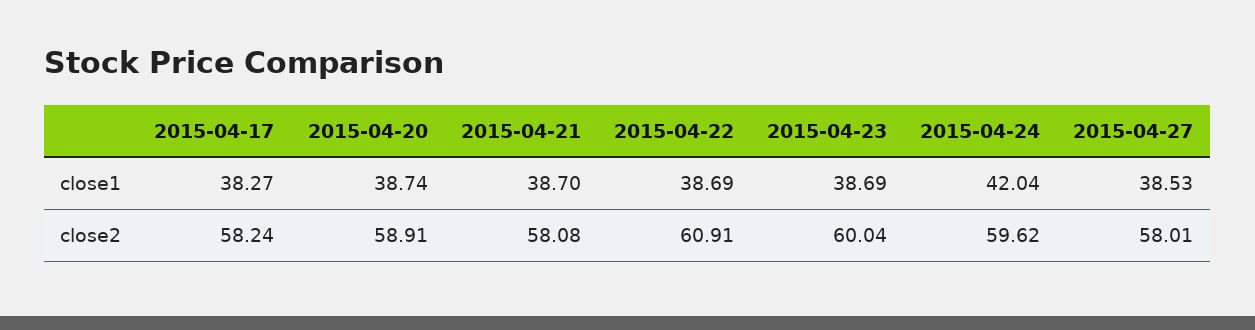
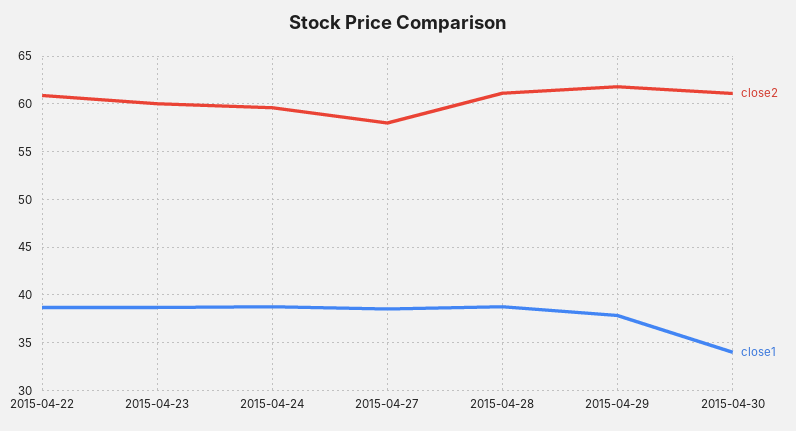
close1, 2015-04-17: 38.27 -> none
close1, 2015-04-20: 38.74 -> none
close1, 2015-04-21: 38.7 -> none
close1, 2015-04-24: 42.04 -> 39
close2, 2015-04-17: 58.24 -> none
close2, 2015-04-20: 58.91 -> none
close2, 2015-04-21: 58.08 -> none
close2, 2015-04-28: none -> 61
close1, 2015-04-28: none -> 39
close2, 2015-04-29: none -> 62
close1, 2015-04-29: none -> 38
close2, 2015-04-30: none -> 61
close1, 2015-04-30: none -> 34

